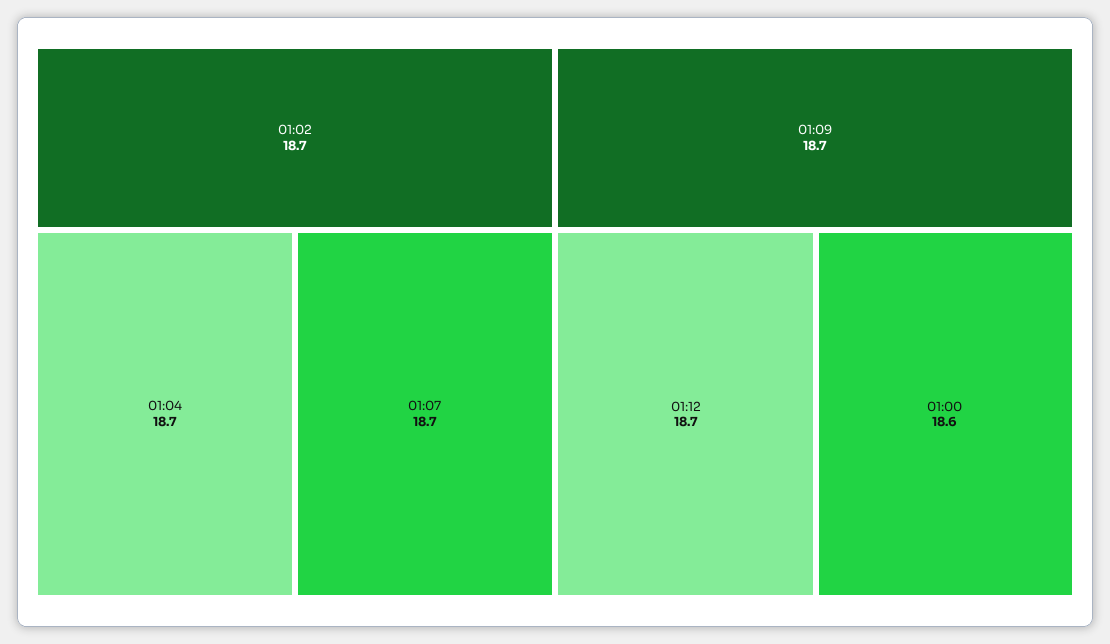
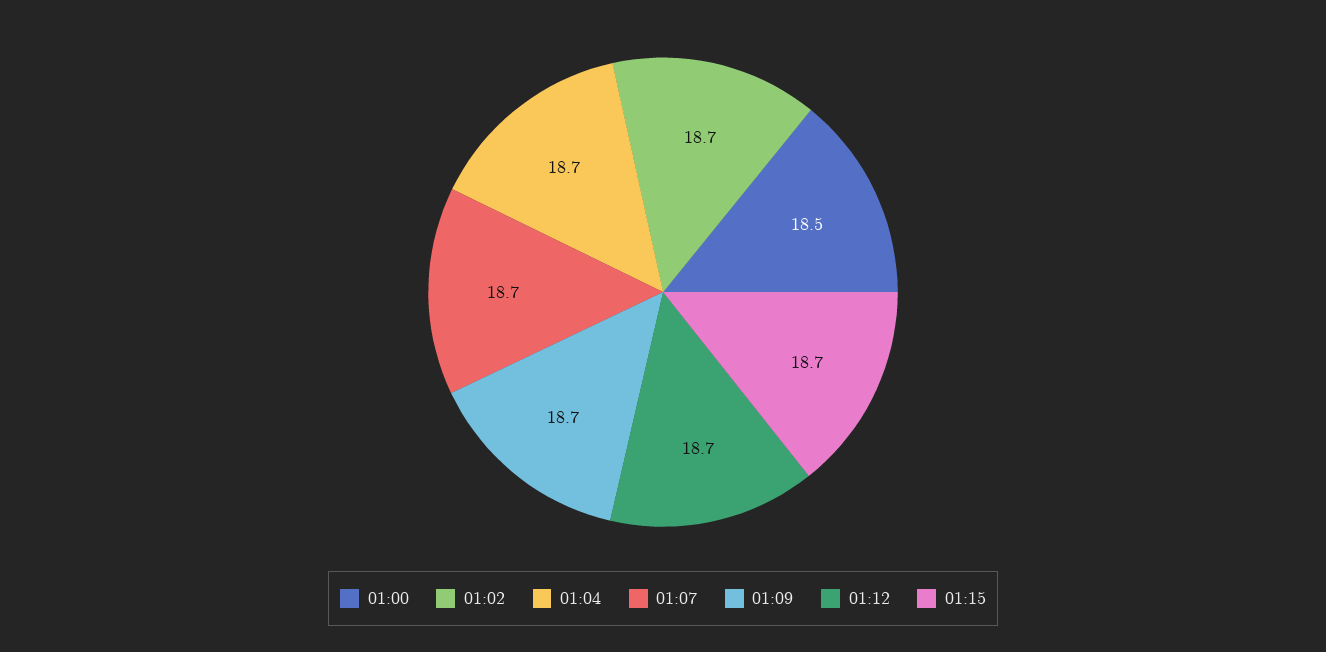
01:00: 18.6 -> 18.5
01:15: none -> 18.7

